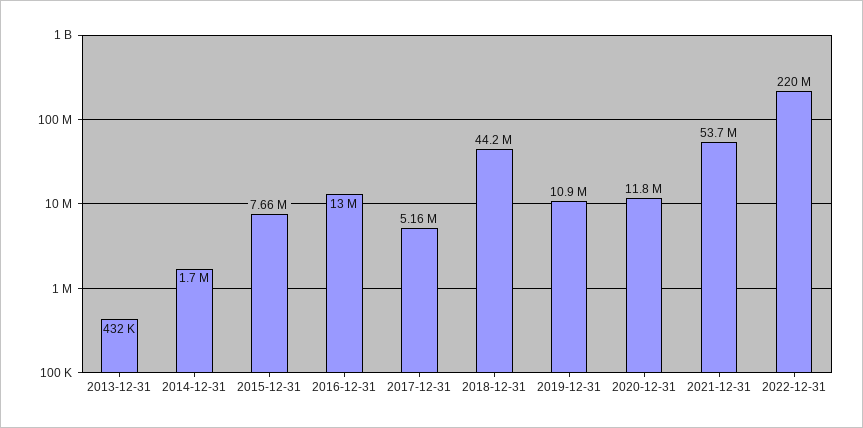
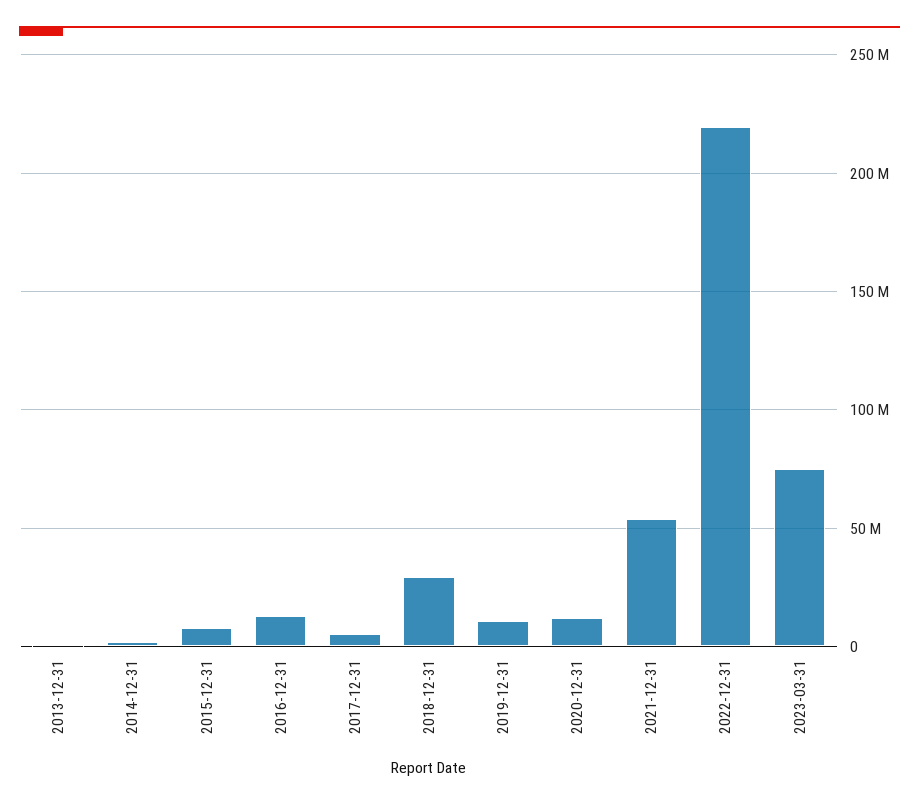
2018-12-31: 44200000 -> 30000000
2023-03-31: none -> 75000000

